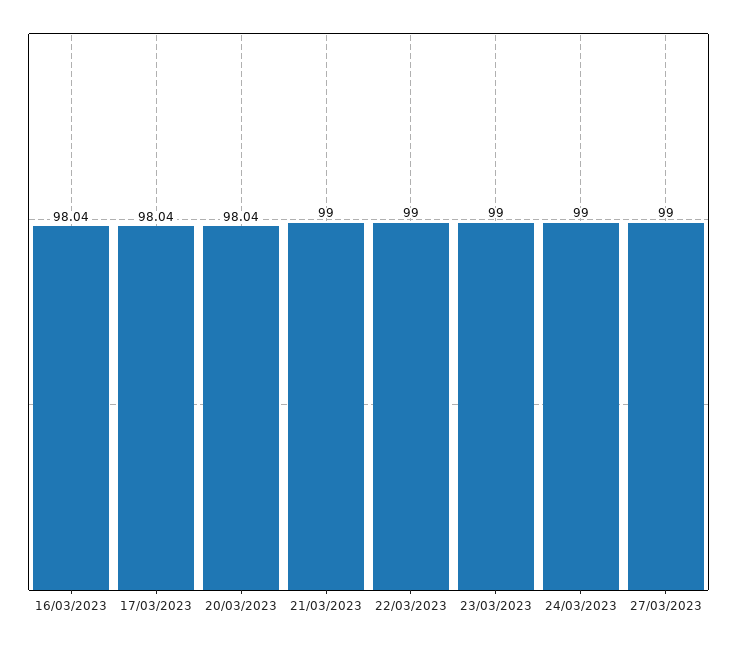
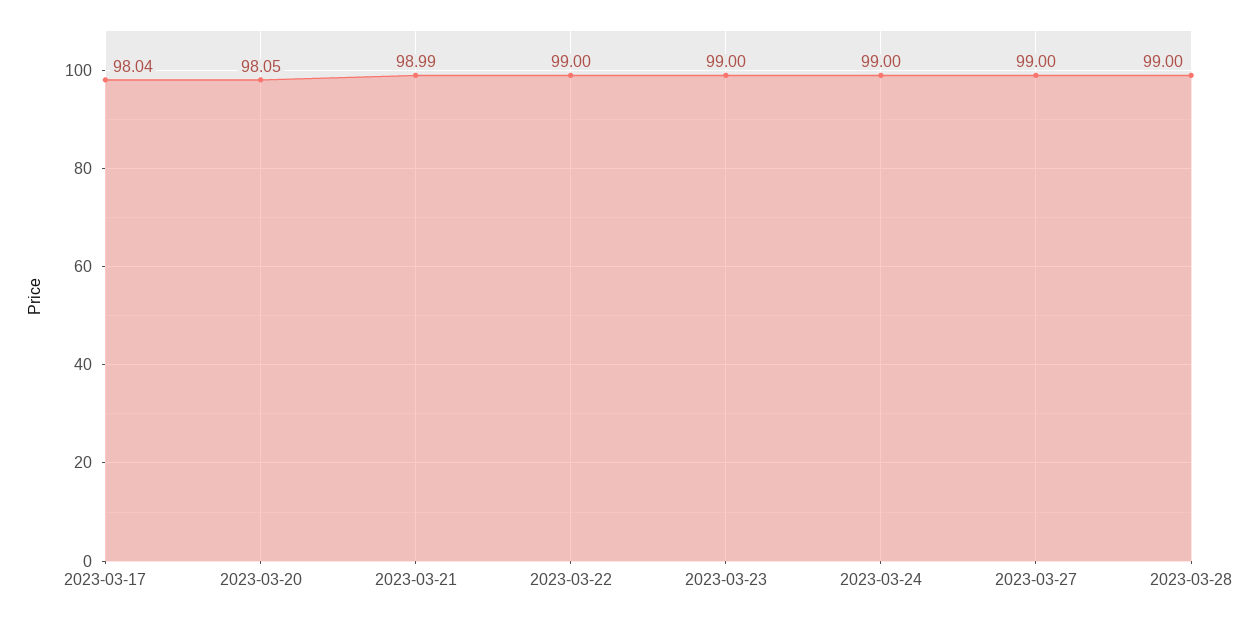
16/03/2023: 98.04 -> none
20/03/2023: 98.04 -> 98.05
21/03/2023: 99 -> 98.99
2023-03-28: none -> 99

